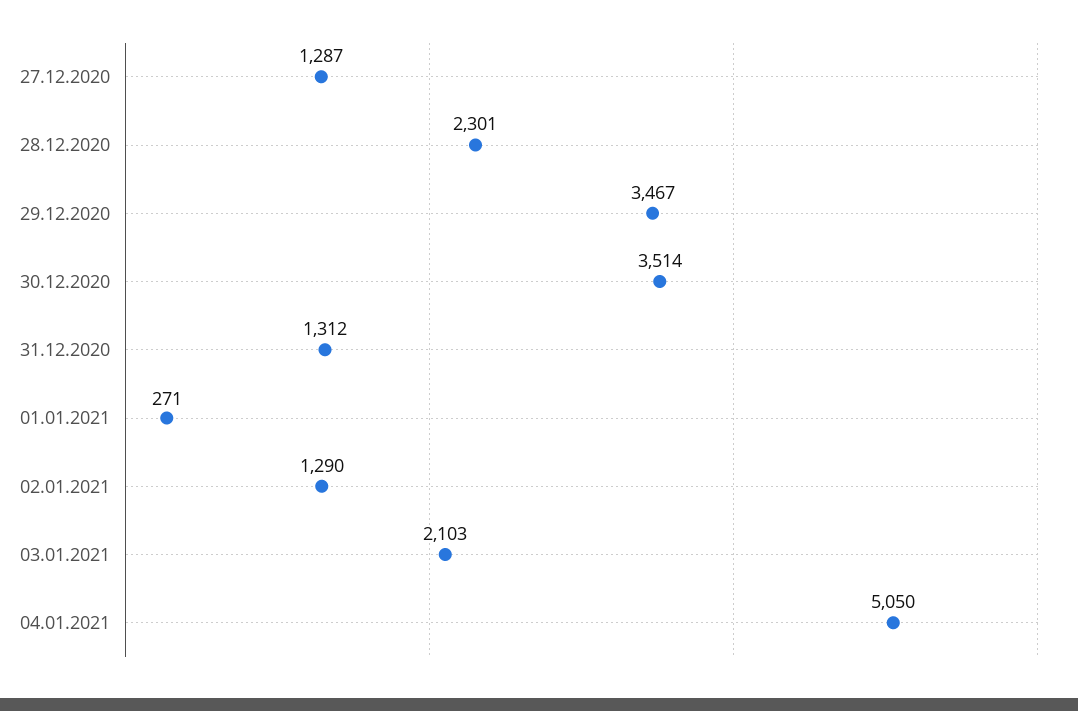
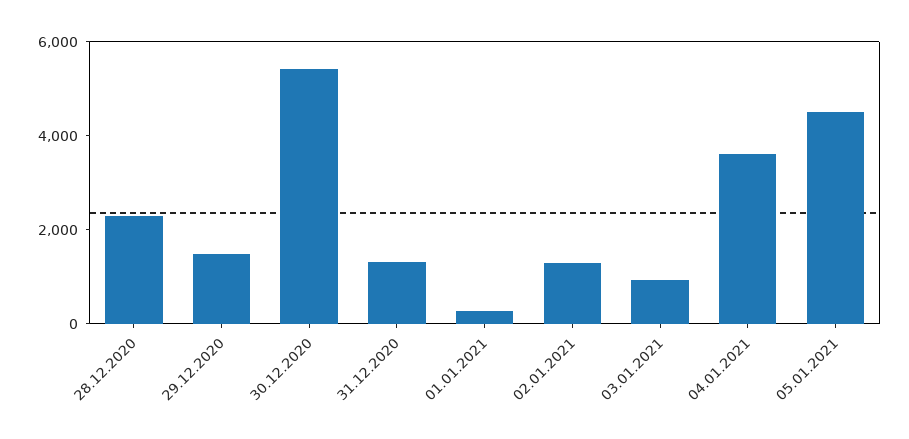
27.12.2020: 1287 -> none
29.12.2020: 3467 -> 1500
30.12.2020: 3514 -> 5500
03.01.2021: 2103 -> 1000
04.01.2021: 5050 -> 3500
05.01.2021: none -> 4500

